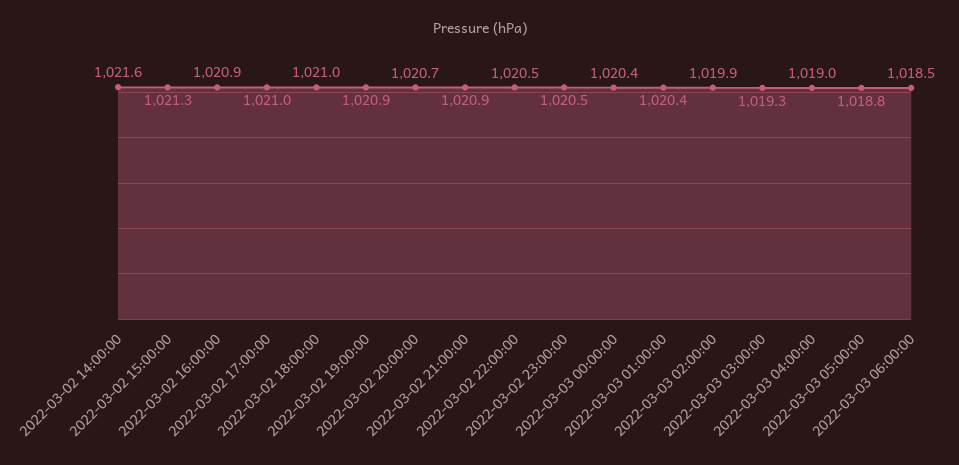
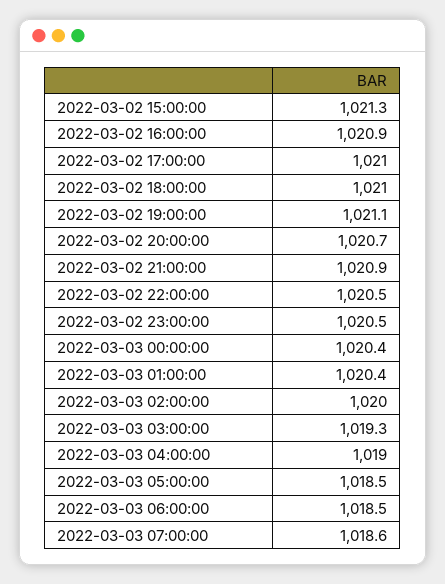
2022-03-02 14:00:00: 1021.6 -> none
2022-03-02 19:00:00: 1020.9 -> 1021.1
2022-03-03 02:00:00: 1019.9 -> 1020
2022-03-03 05:00:00: 1018.8 -> 1018.5
2022-03-03 07:00:00: none -> 1018.6

